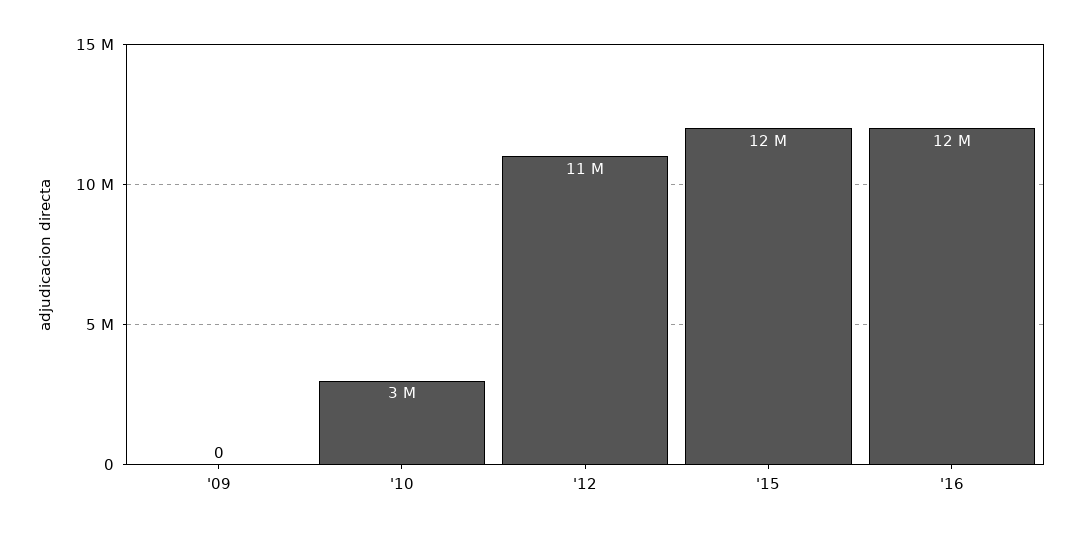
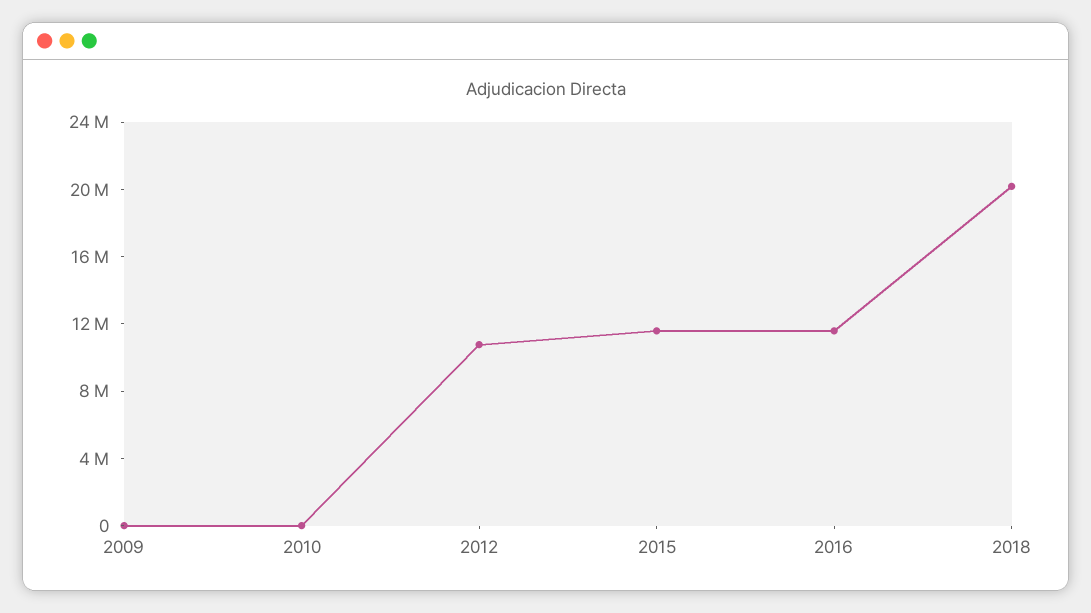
'10: 3000000 -> 0
2018: none -> 20000000

